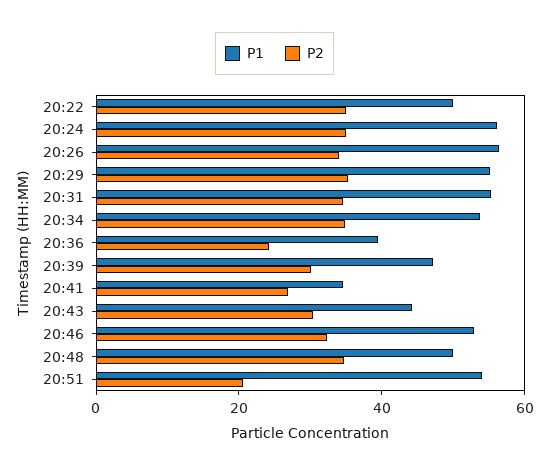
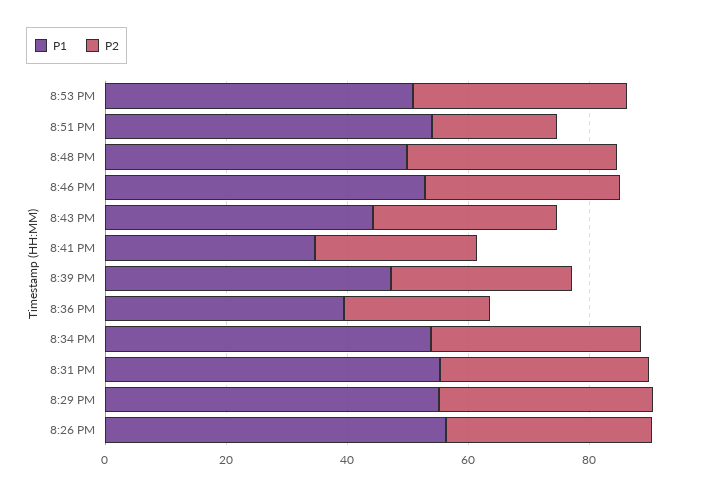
P1, 20:22: 50 -> none
P2, 20:22: 35 -> none
P1, 20:24: 55 -> none
P2, 20:24: 35 -> none
P1, 8:53 PM: none -> 50
P2, 8:53 PM: none -> 35

